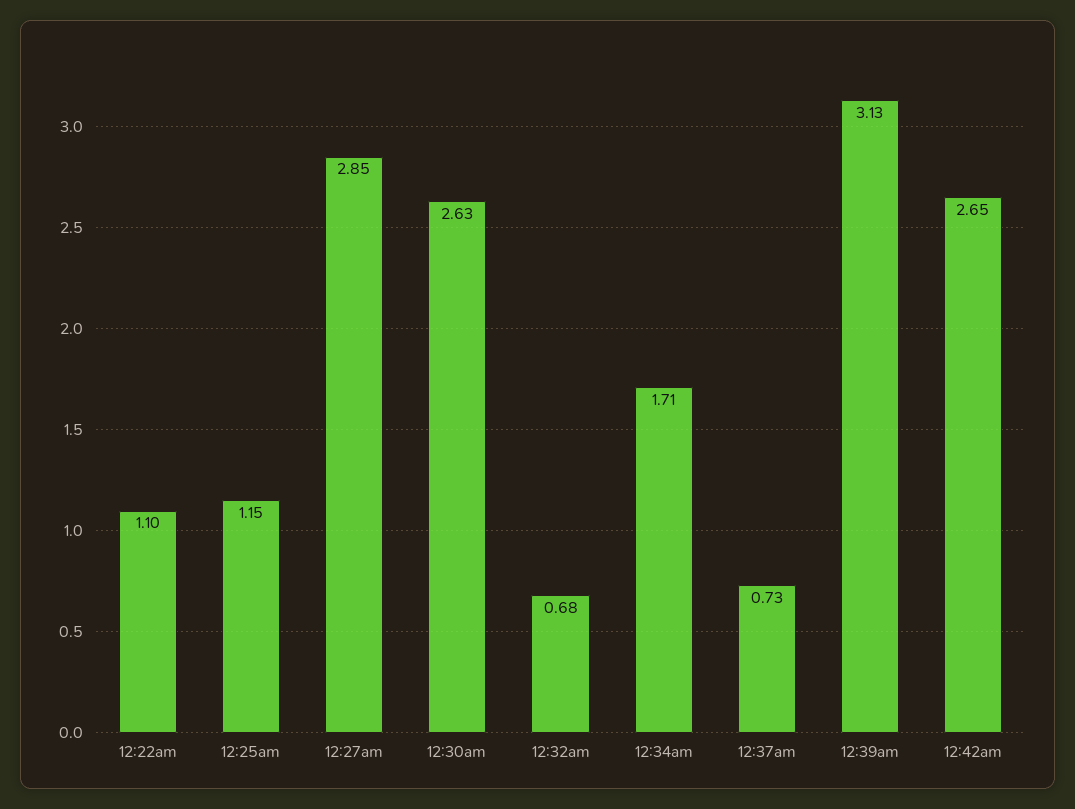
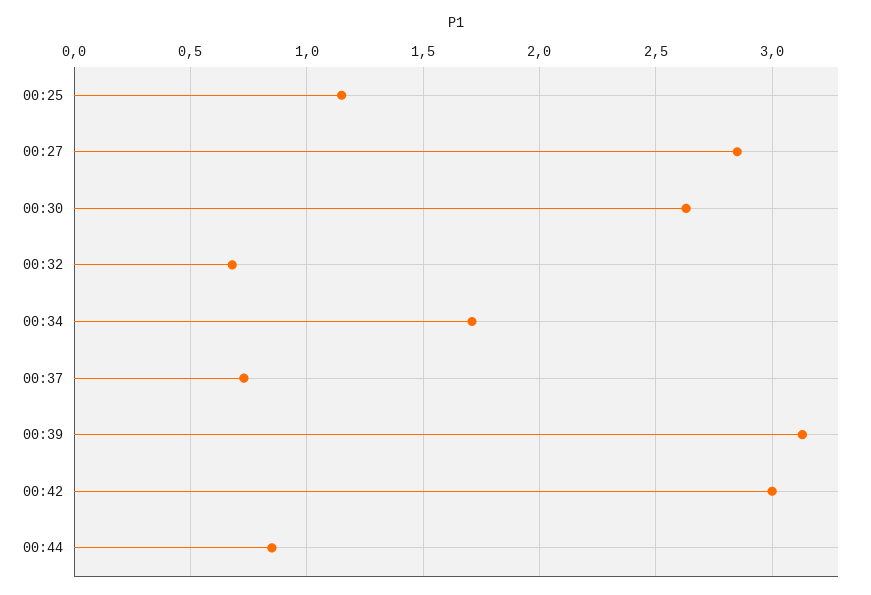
12:22am: 1.1 -> none
12:42am: 2.65 -> 3
00:44: none -> 0.85

